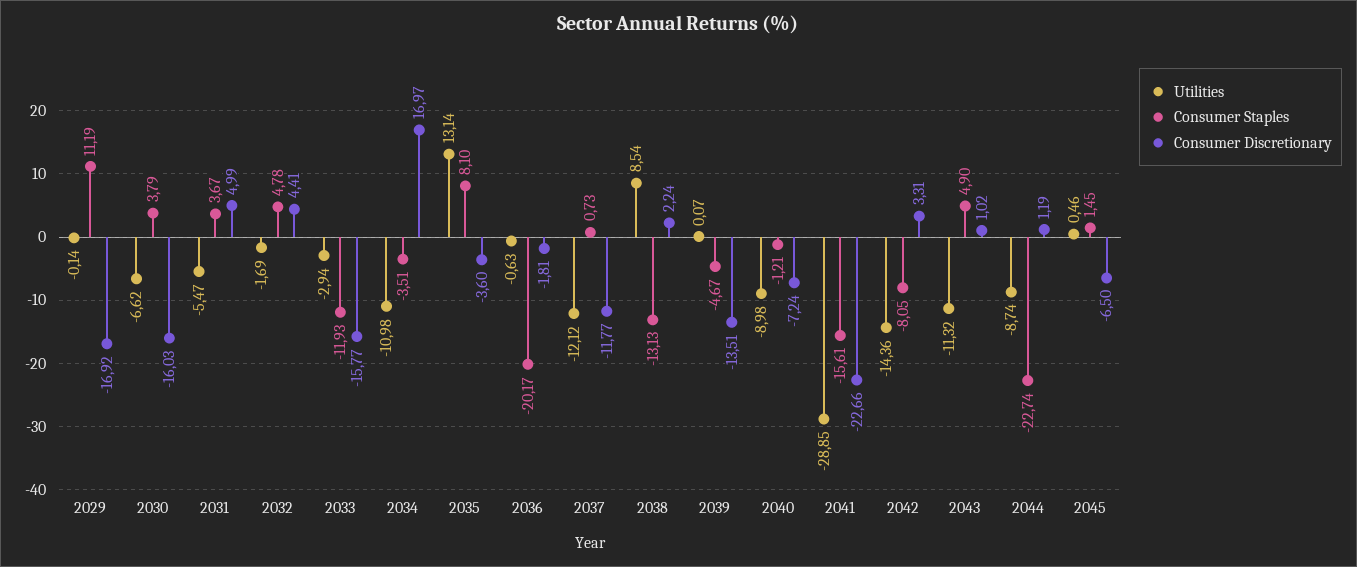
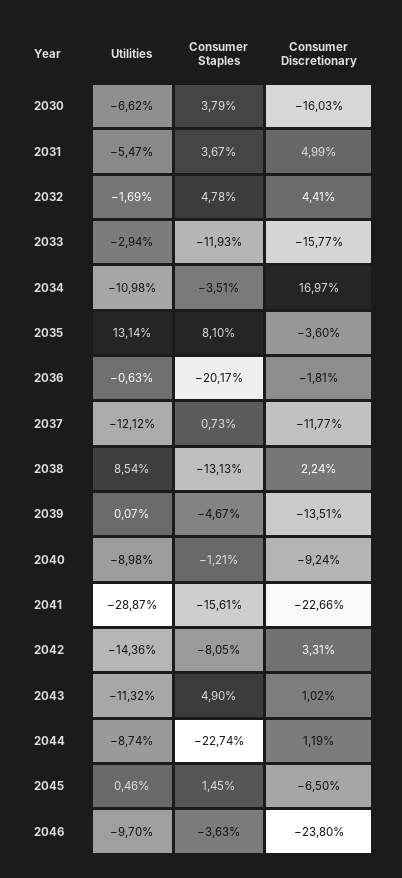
Utilities, 2029: -0.14 -> none
Consumer Staples, 2029: 11.19 -> none
Consumer Discretionary, 2029: -16.92 -> none
Consumer Discretionary, 2040: -7.24 -> -9.24
Utilities, 2041: -28.85 -> -28.87
Utilities, 2046: none -> -9.7
Consumer Staples, 2046: none -> -3.63
Consumer Discretionary, 2046: none -> -23.8

